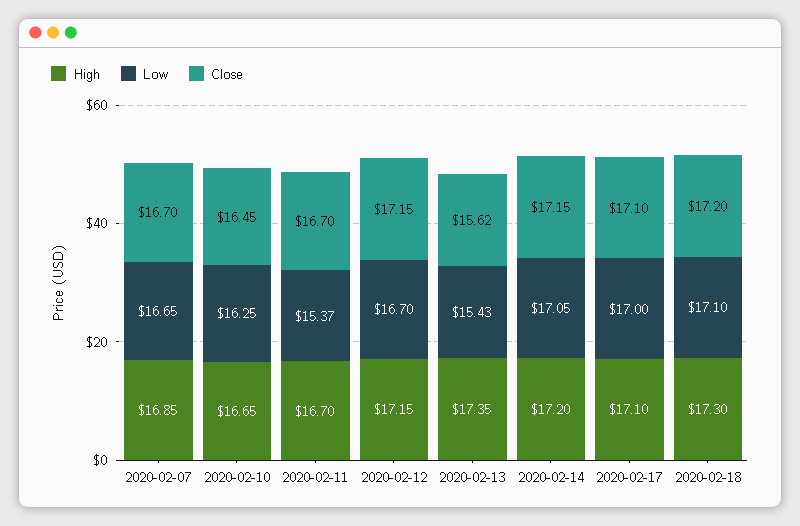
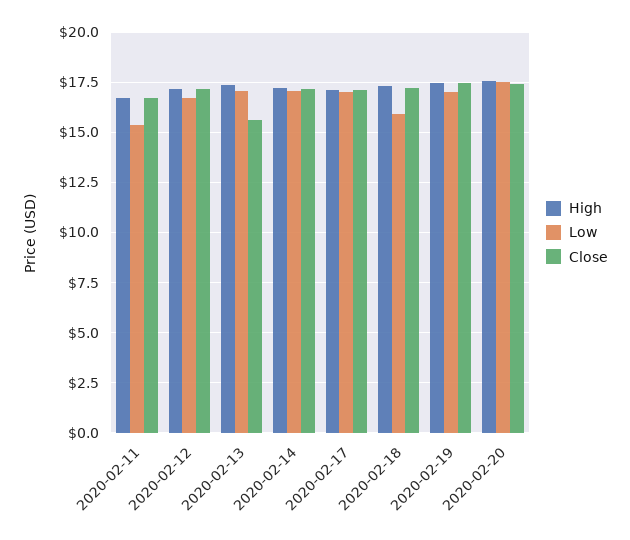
High, 2020-02-07: 16.85 -> none
Low, 2020-02-07: 16.65 -> none
Close, 2020-02-07: 16.7 -> none
High, 2020-02-10: 16.65 -> none
Low, 2020-02-10: 16.25 -> none
Close, 2020-02-10: 16.45 -> none
Low, 2020-02-13: 15.43 -> 17
Low, 2020-02-18: 17.1 -> 16
High, 2020-02-19: none -> 17.5
Low, 2020-02-19: none -> 17
Close, 2020-02-19: none -> 17.5
High, 2020-02-20: none -> 17.5
Low, 2020-02-20: none -> 17.5
Close, 2020-02-20: none -> 17.5

